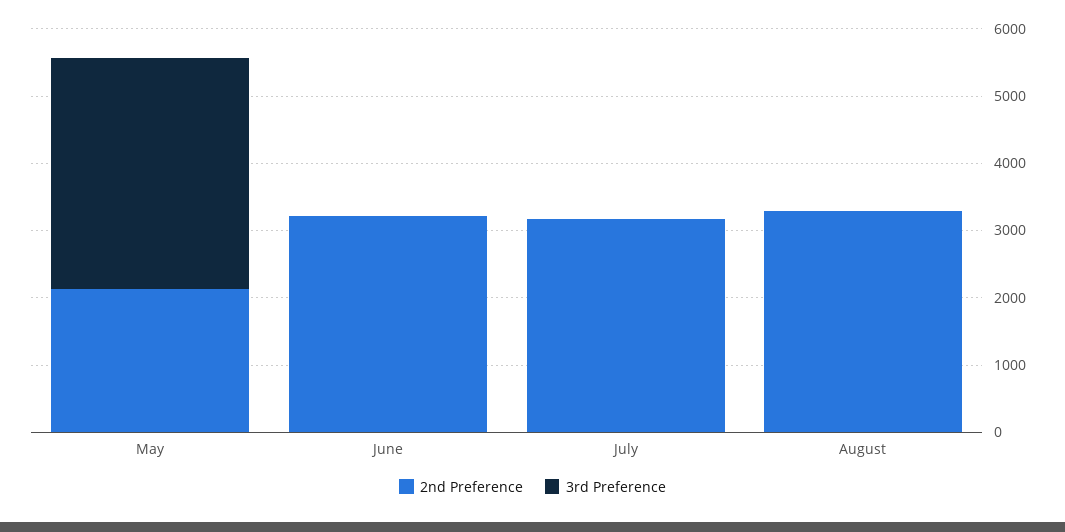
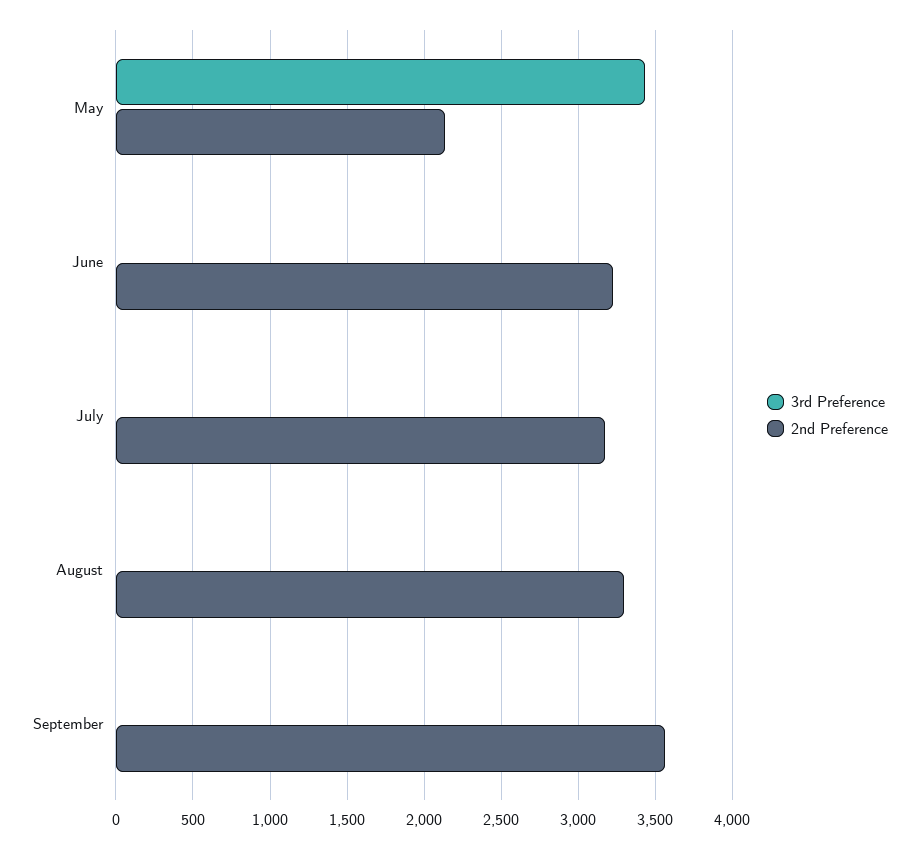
3rd Preference, September: none -> 0
2nd Preference, September: none -> 3550

